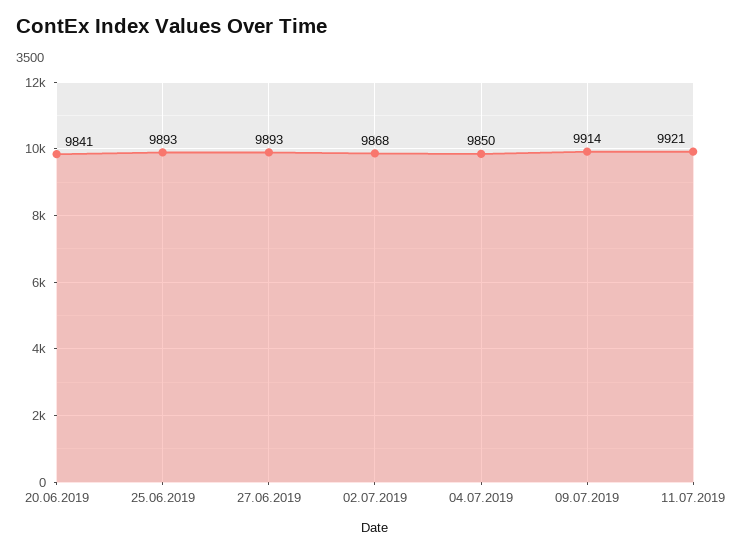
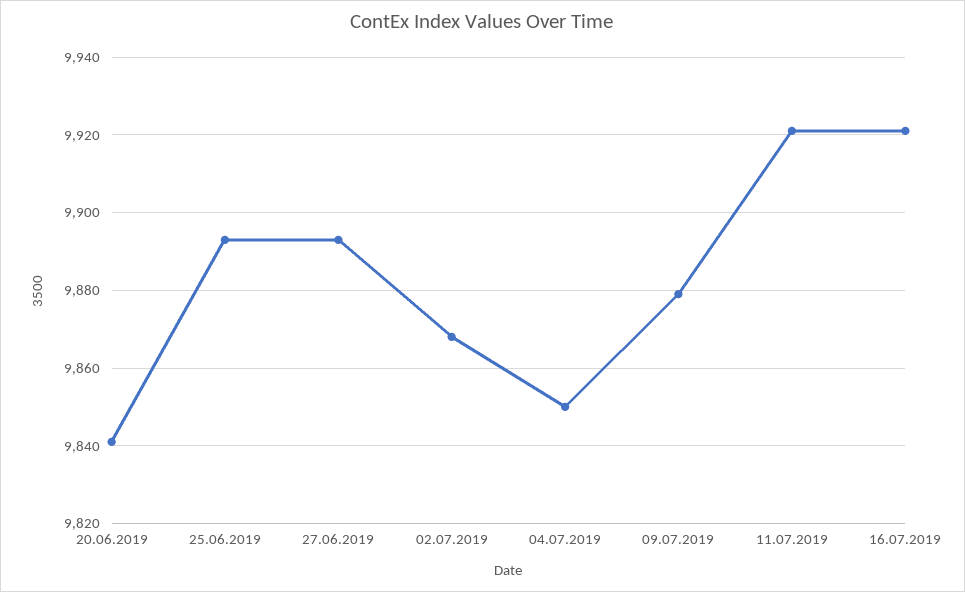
09.07.2019: 9914 -> 9880
16.07.2019: none -> 9920

